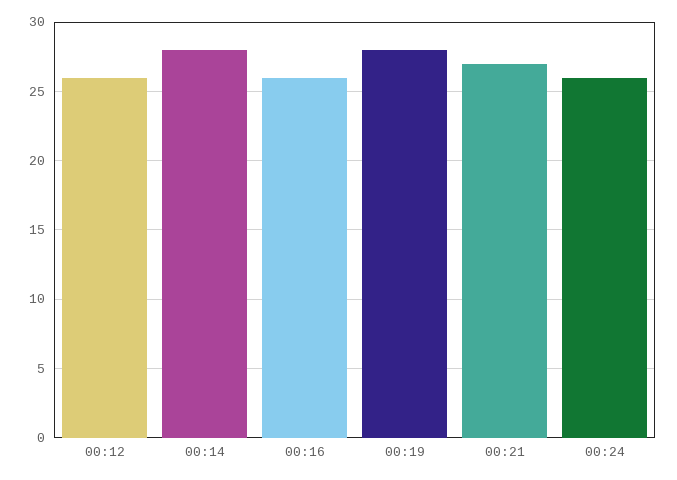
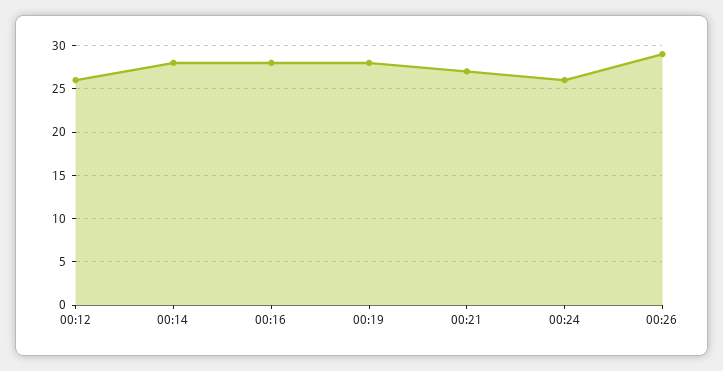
00:16: 26 -> 28
00:26: none -> 29

